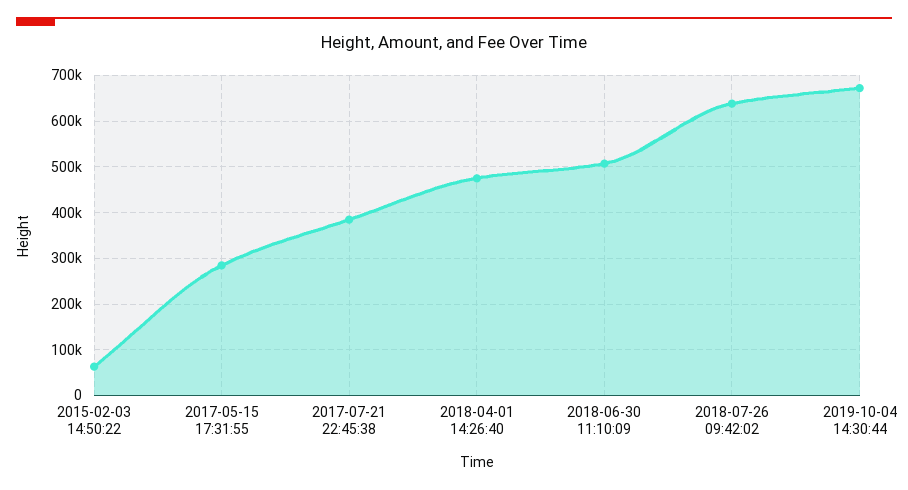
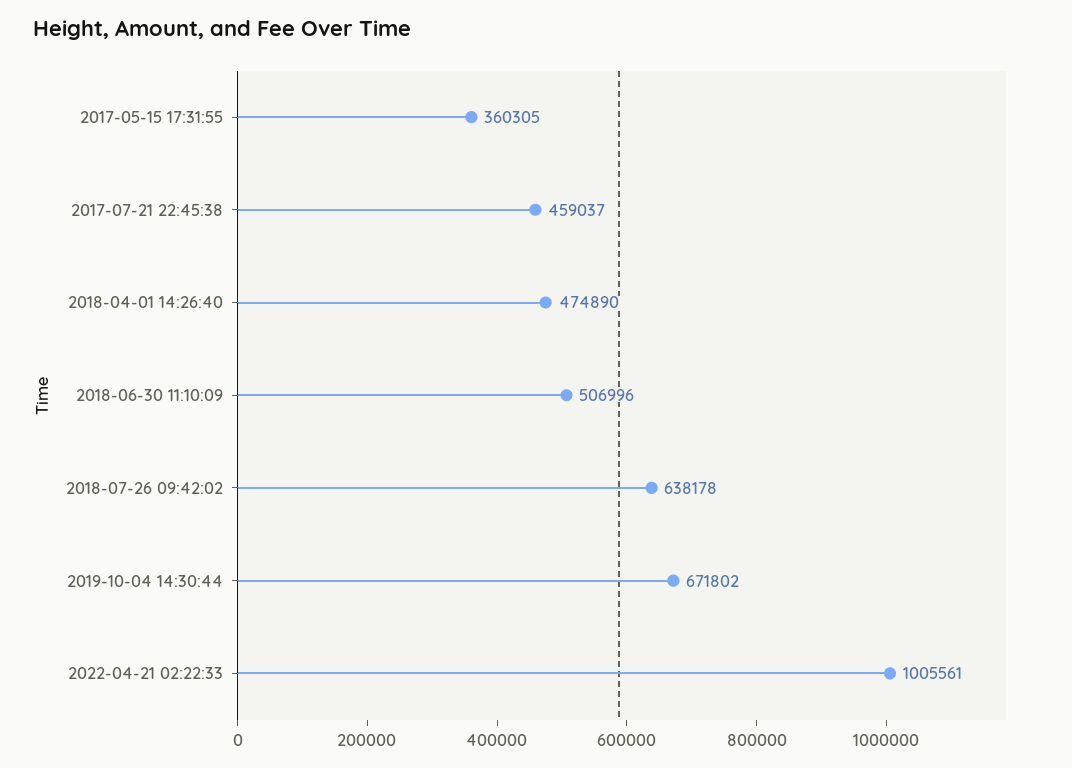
2015-02-03 14:50:22: 60000 -> none
2017-05-15 17:31:55: 280000 -> 360305
2017-07-21 22:45:38: 380000 -> 459037
2022-04-21 02:22:33: none -> 1005561

